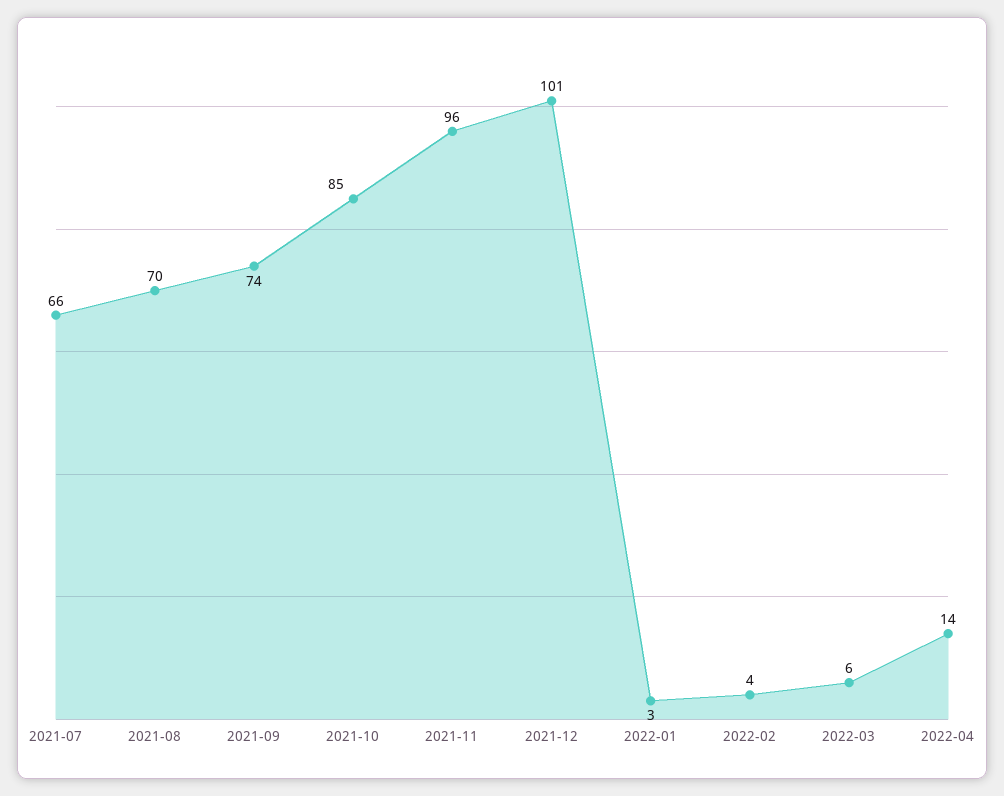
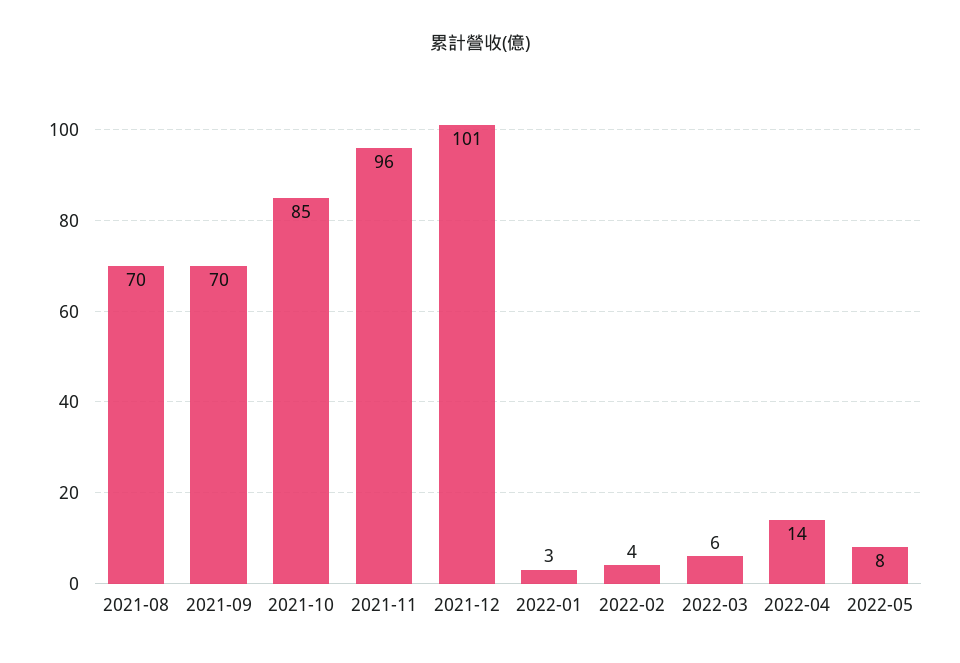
2021-07: 66 -> none
2021-09: 74 -> 70
2022-05: none -> 8

